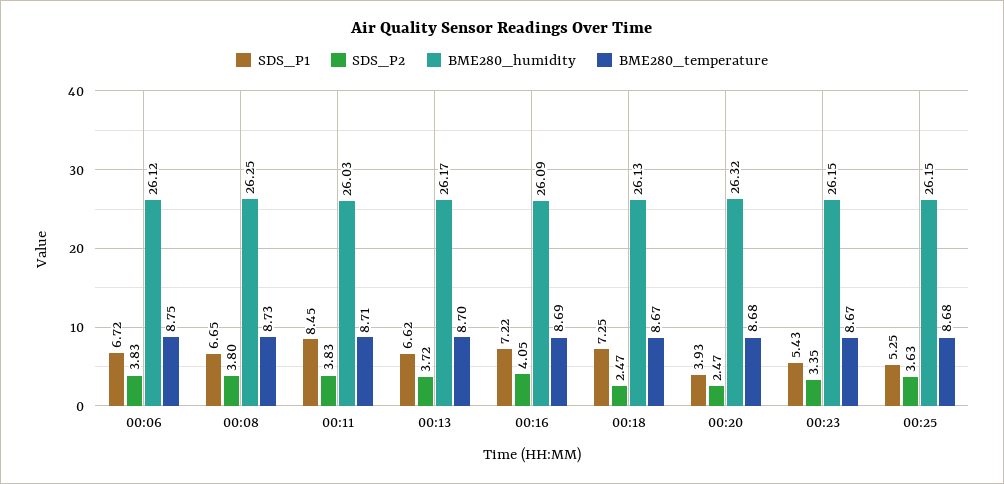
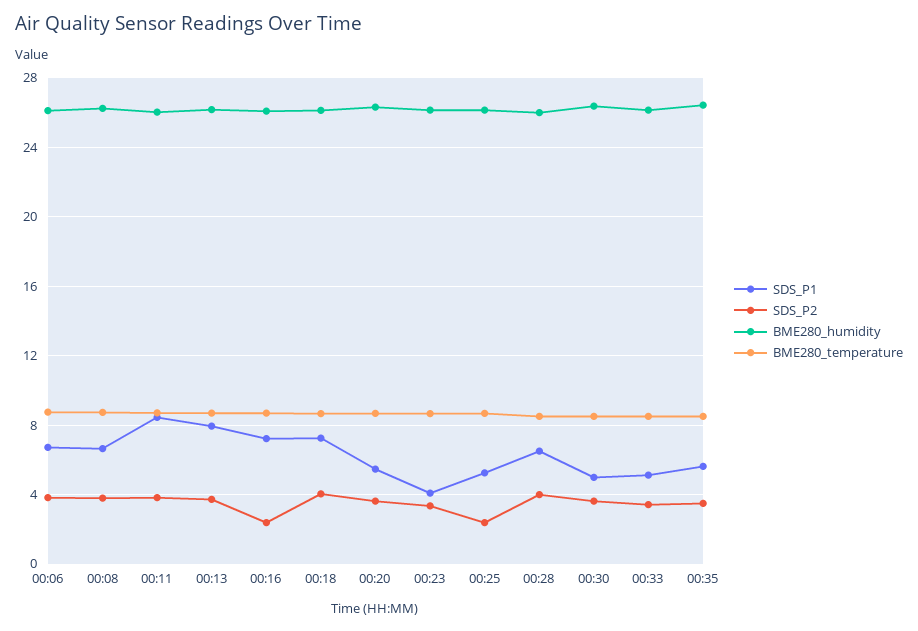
SDS_P1, 00:13: 6.62 -> 8
SDS_P2, 00:16: 4.05 -> 2.5
SDS_P2, 00:18: 2.47 -> 4
SDS_P1, 00:20: 3.93 -> 5.5
SDS_P2, 00:20: 2.47 -> 3.5
SDS_P1, 00:23: 5.43 -> 4
SDS_P2, 00:25: 3.63 -> 2.5
SDS_P1, 00:28: none -> 6.5
SDS_P2, 00:28: none -> 4
BME280_humidity, 00:28: none -> 26
BME280_temperature, 00:28: none -> 8.5
SDS_P1, 00:30: none -> 5
SDS_P2, 00:30: none -> 3.5
BME280_humidity, 00:30: none -> 26.5
BME280_temperature, 00:30: none -> 8.5
SDS_P1, 00:33: none -> 5
SDS_P2, 00:33: none -> 3.5
BME280_humidity, 00:33: none -> 26
BME280_temperature, 00:33: none -> 8.5
SDS_P1, 00:35: none -> 5.5
SDS_P2, 00:35: none -> 3.5
BME280_humidity, 00:35: none -> 26.5
BME280_temperature, 00:35: none -> 8.5

